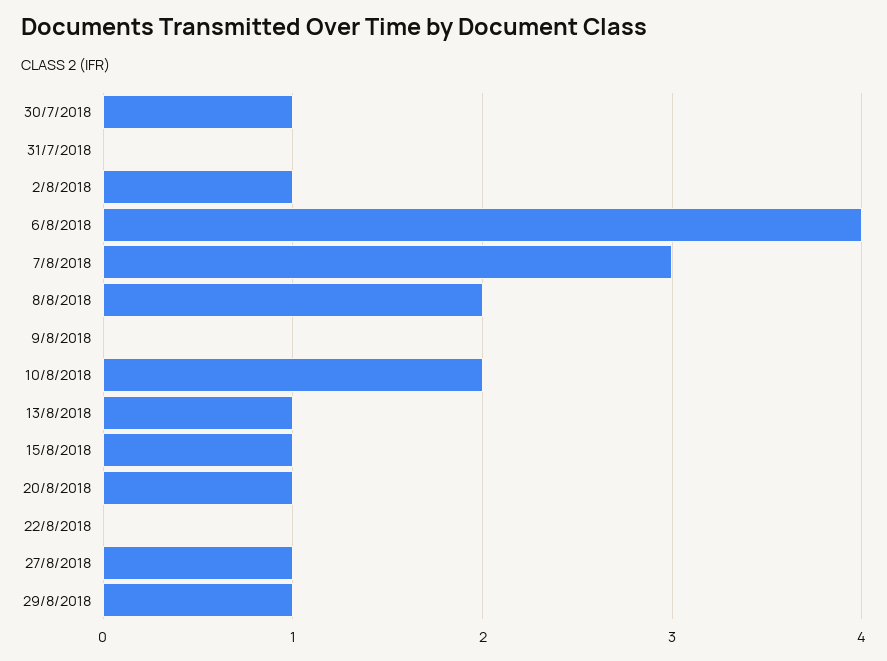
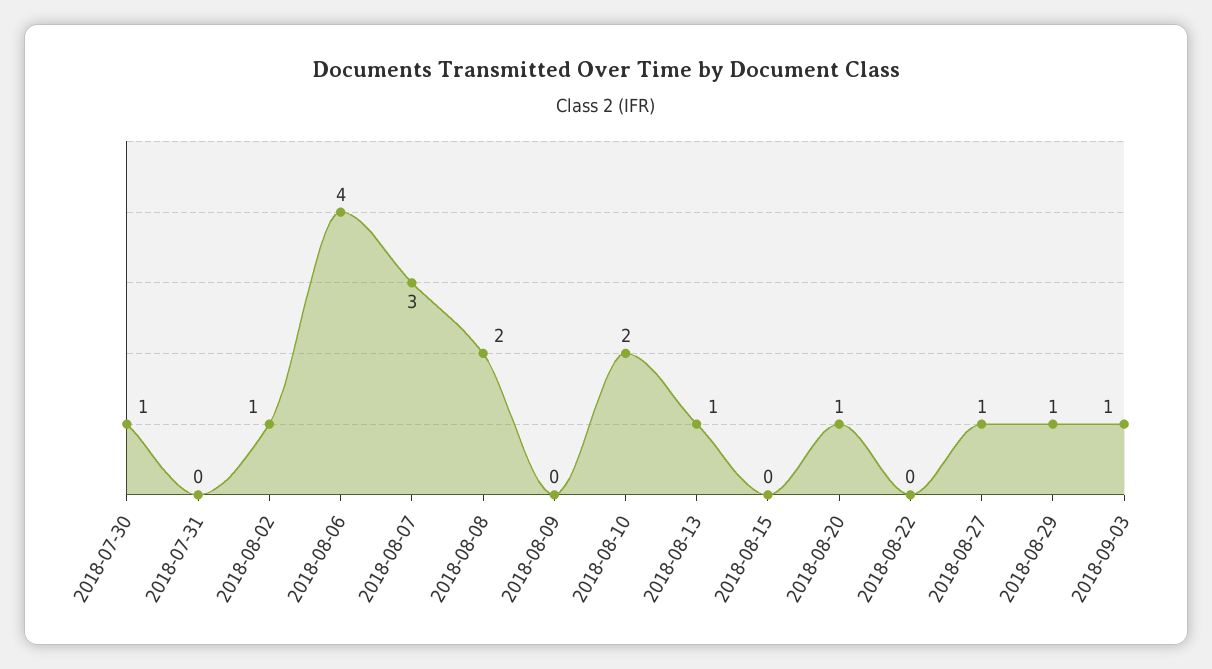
15/8/2018: 1 -> 0
2018-09-03: none -> 1

